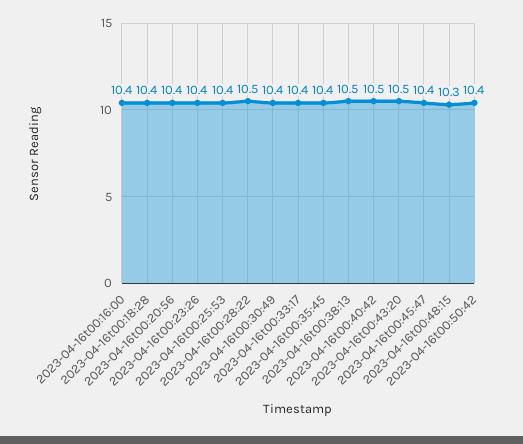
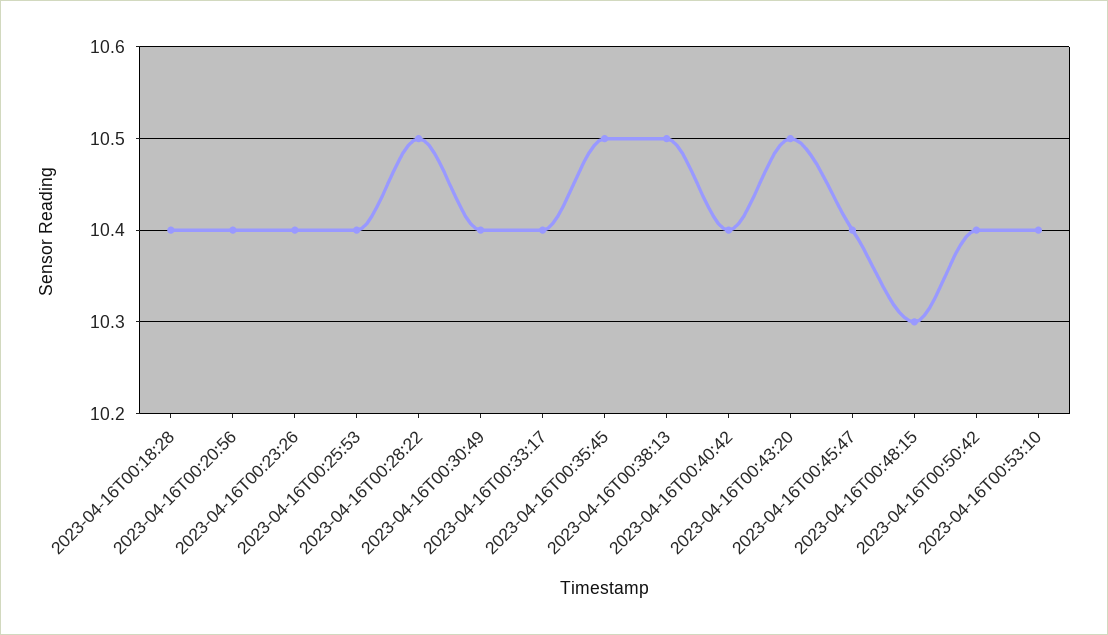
2023-04-16t00:16:00: 10.4 -> none
2023-04-16t00:35:45: 10.4 -> 10.5
2023-04-16t00:40:42: 10.5 -> 10.4
2023-04-16T00:53:10: none -> 10.4

